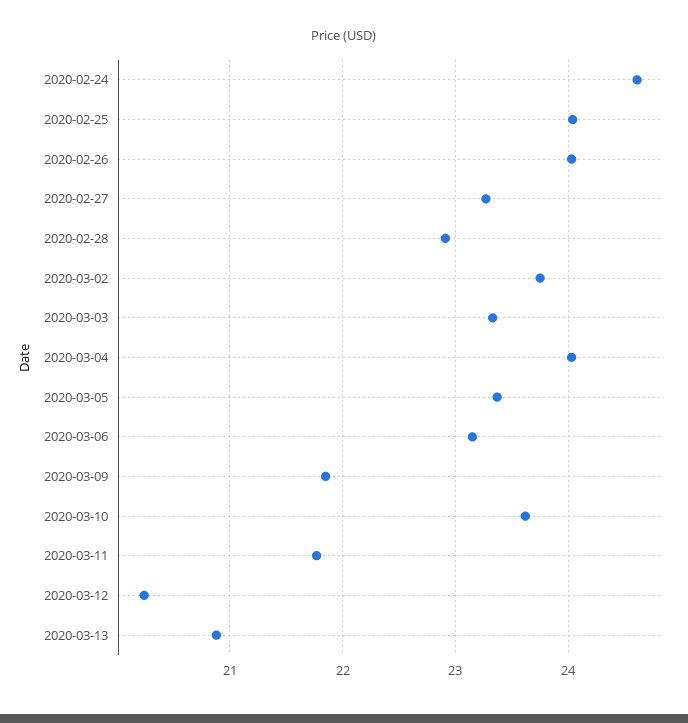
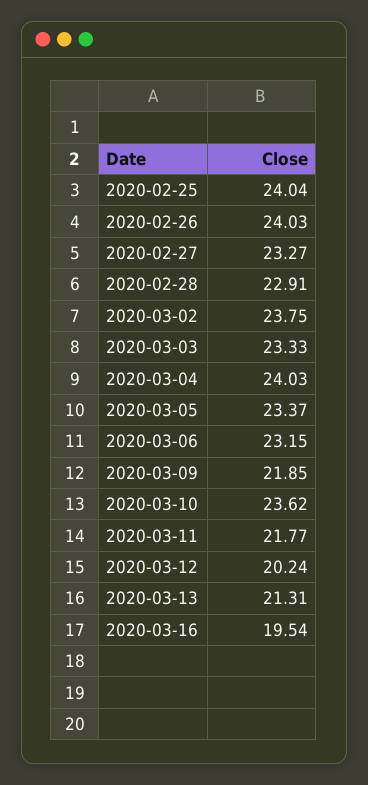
2020-02-24: 24.6 -> none
2020-03-13: 20.9 -> 21.31
2020-03-16: none -> 19.54

